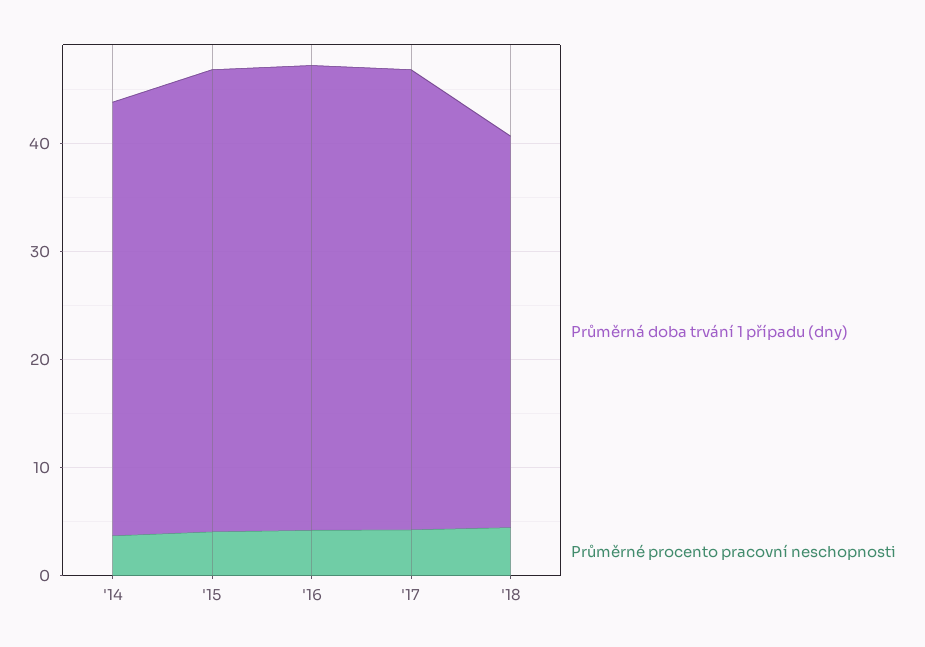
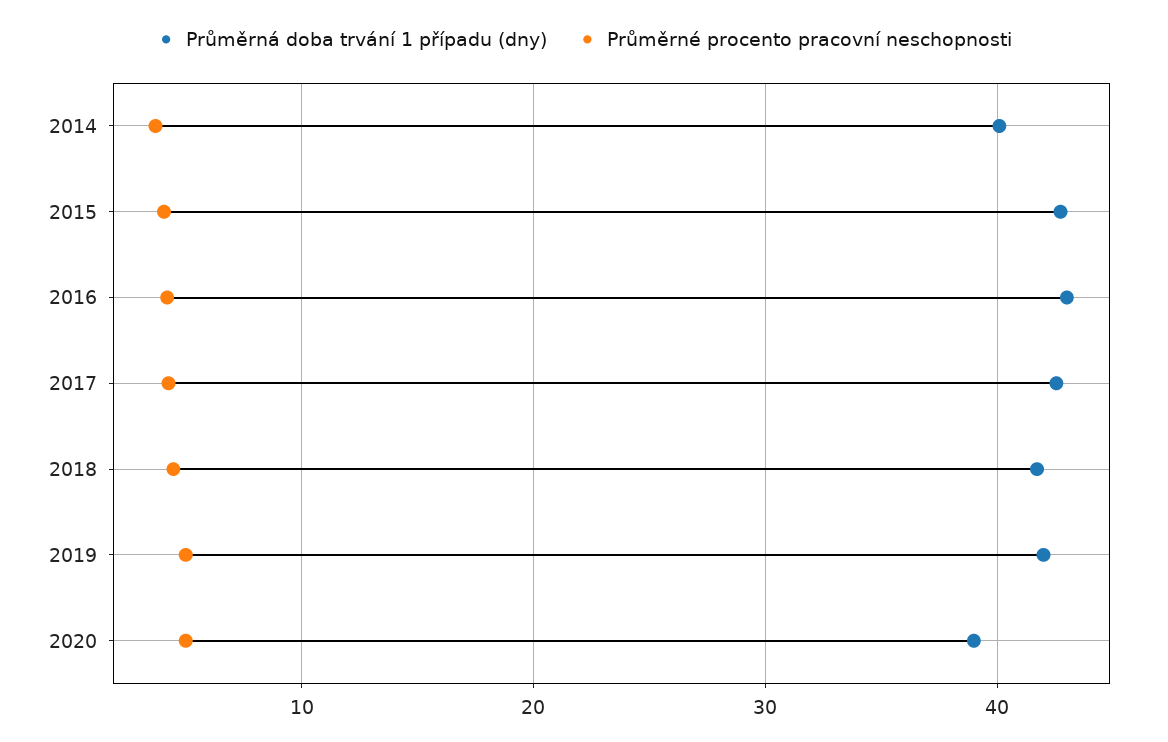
Průměrná doba trvání 1 případu (dny), '18: 36 -> 42
Průměrná doba trvání 1 případu (dny), 2019: none -> 42
Průměrné procento pracovní neschopnosti, 2019: none -> 5
Průměrná doba trvání 1 případu (dny), 2020: none -> 39
Průměrné procento pracovní neschopnosti, 2020: none -> 5

